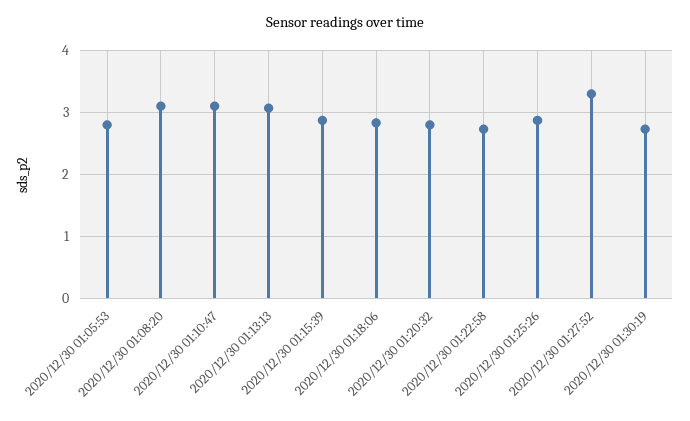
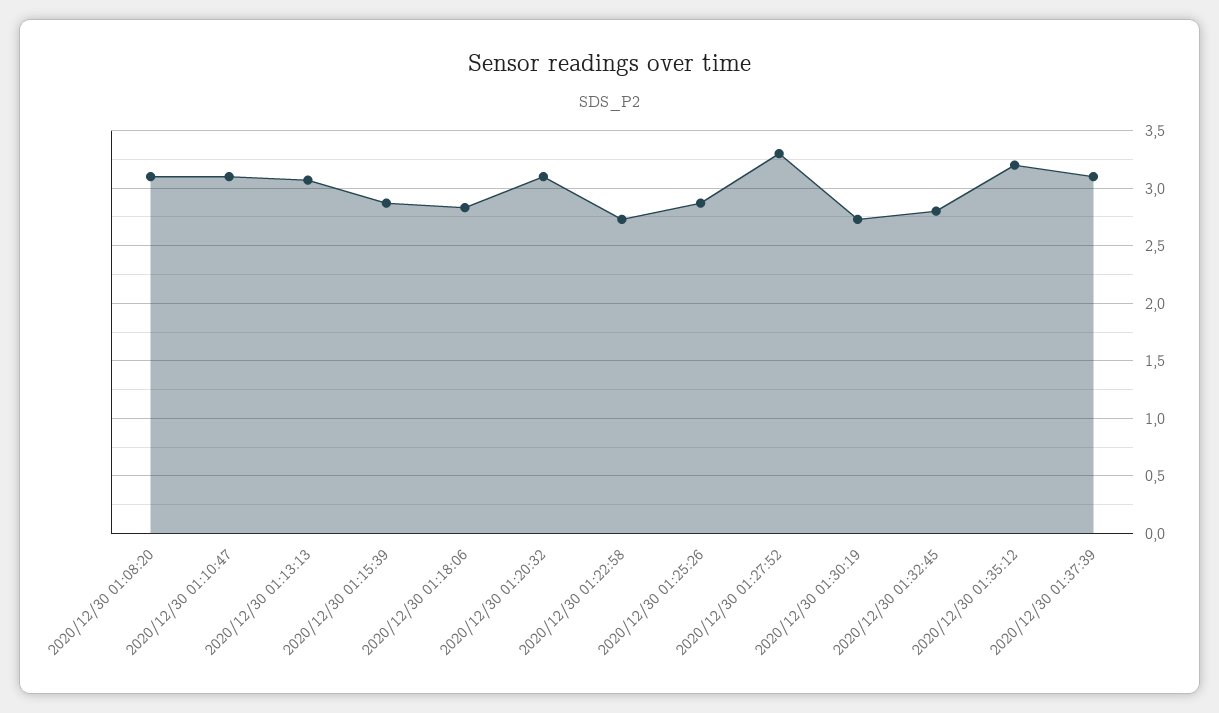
2020/12/30 01:05:53: 2.8 -> none
2020/12/30 01:20:32: 2.8 -> 3.1
2020/12/30 01:32:45: none -> 2.8
2020/12/30 01:35:12: none -> 3.2
2020/12/30 01:37:39: none -> 3.1

